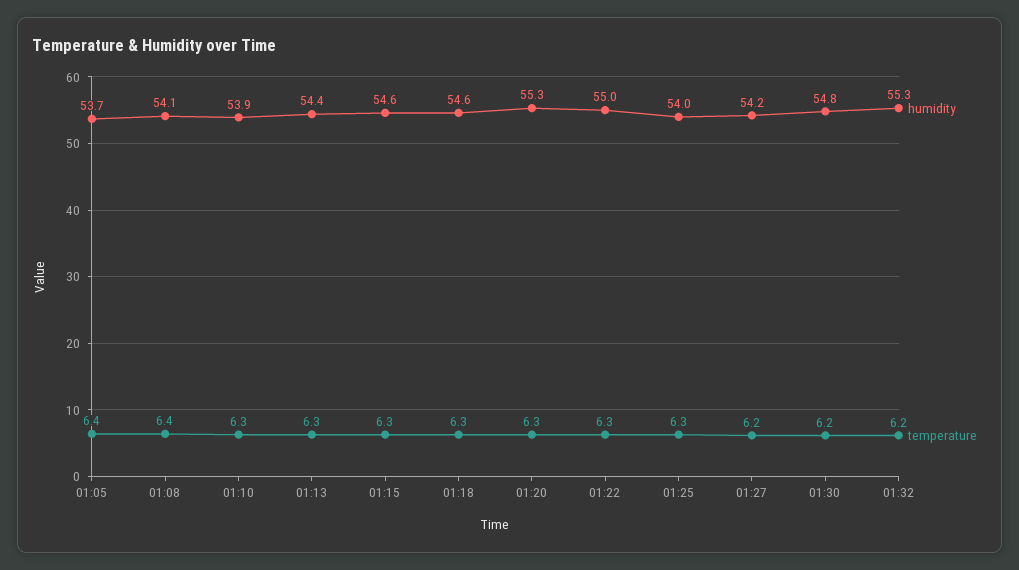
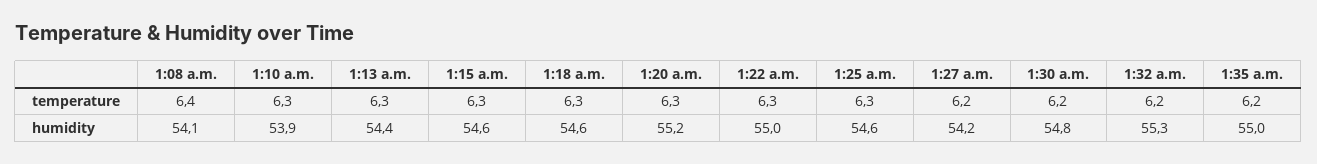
humidity, 01:05: 53.7 -> none
temperature, 01:05: 6.4 -> none
humidity, 01:20: 55.3 -> 55.2
humidity, 01:25: 54 -> 54.6
temperature, 1:35 a.m.: none -> 6.2
humidity, 1:35 a.m.: none -> 55

